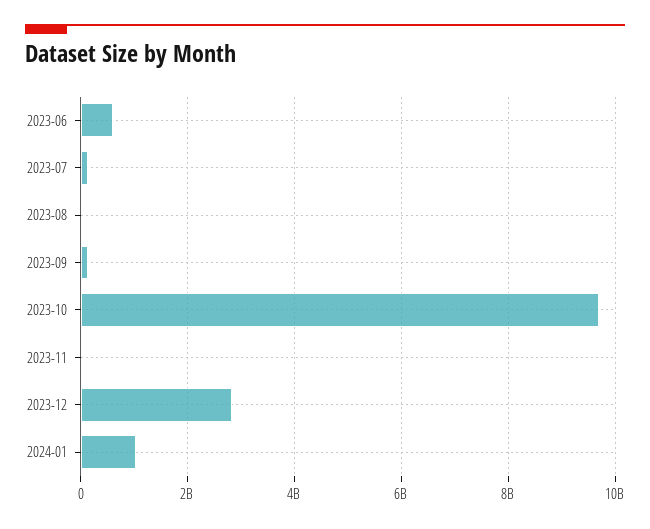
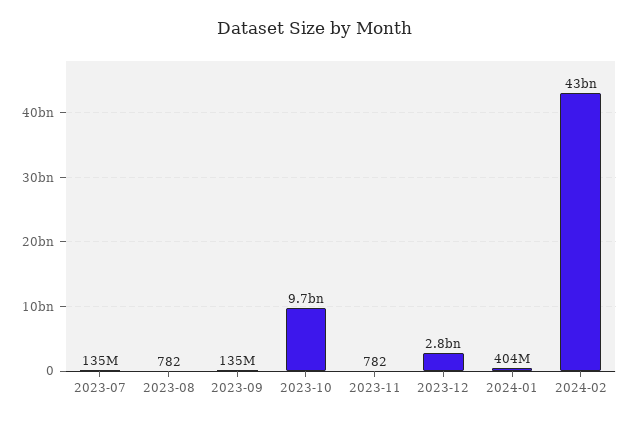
2023-06: 600000000 -> none
2024-01: 1000000000 -> 404000000
2024-02: none -> 43000000000

